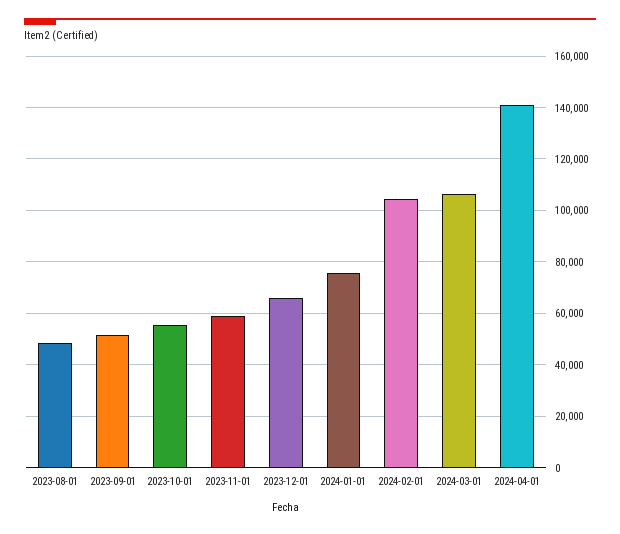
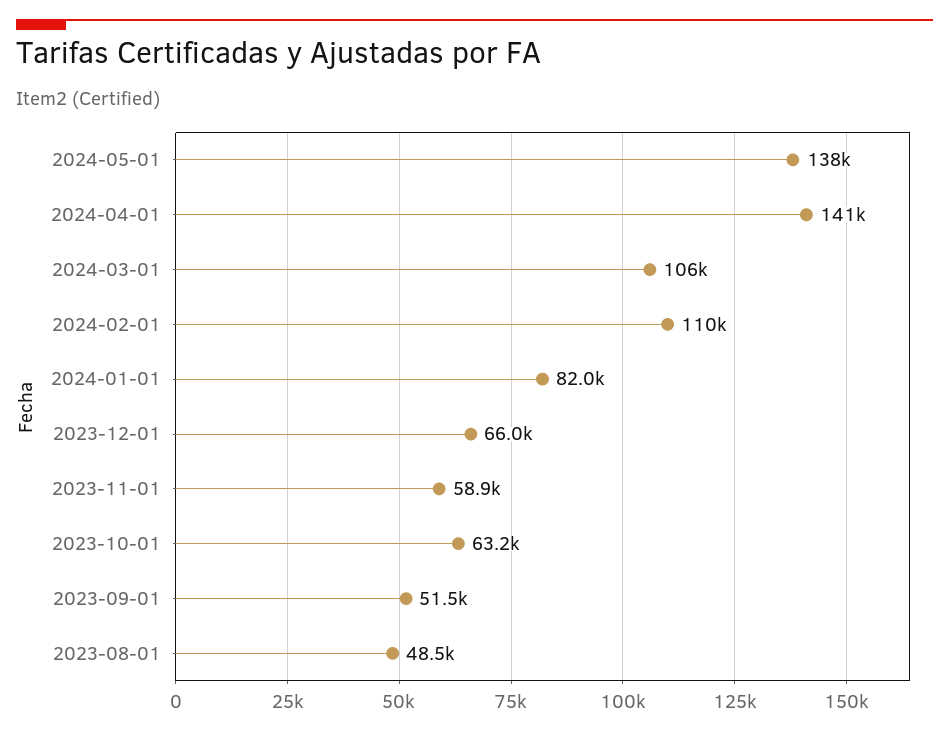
2023-10-01: 55000 -> 63200
2024-01-01: 75000 -> 82000
2024-02-01: 105000 -> 110000
2024-05-01: none -> 138000

